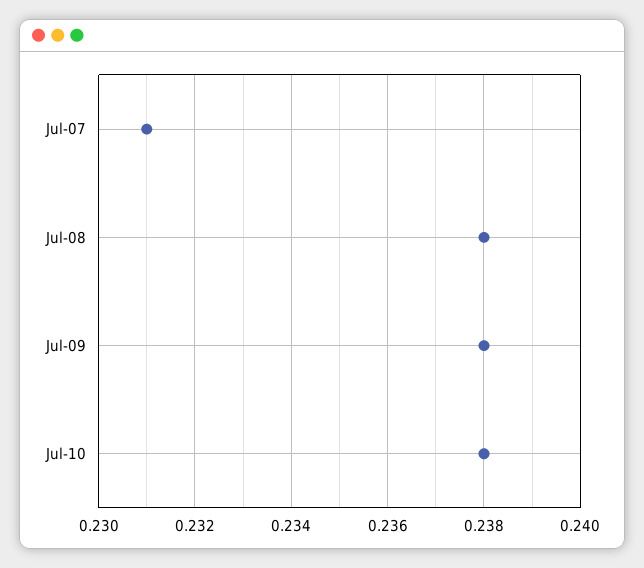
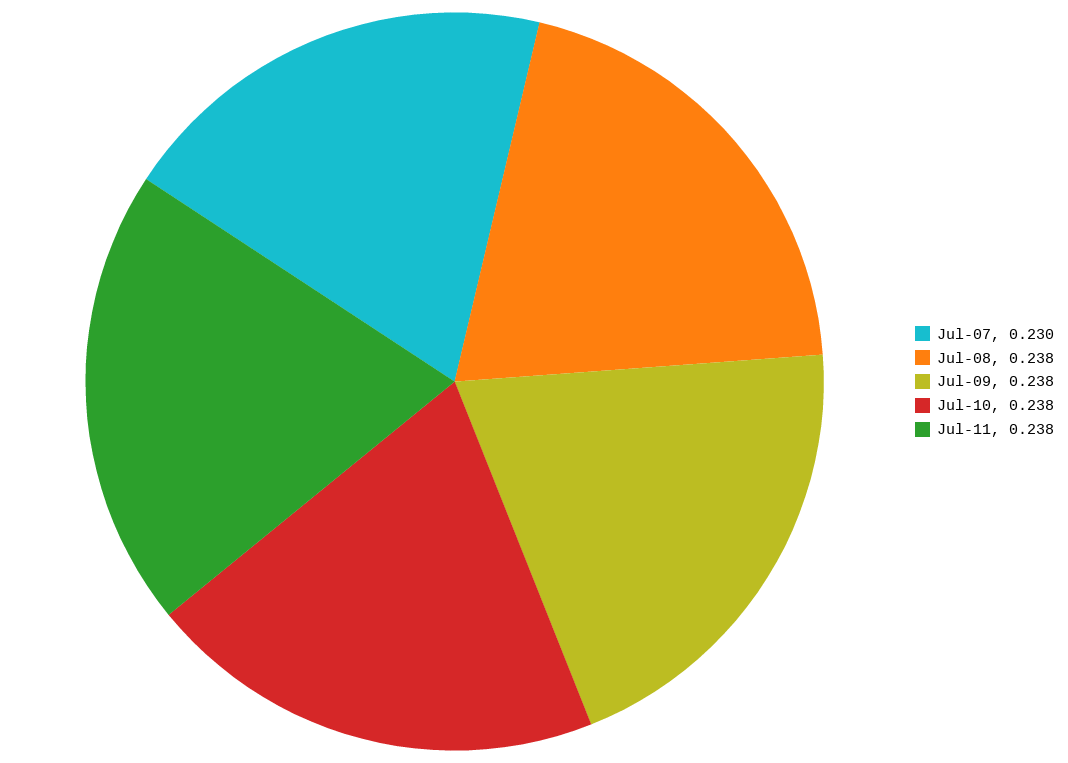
Jul-07: 0.231 -> 0.23
Jul-11: none -> 0.238

